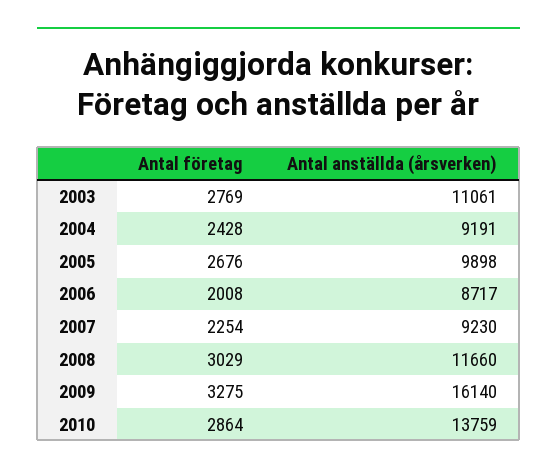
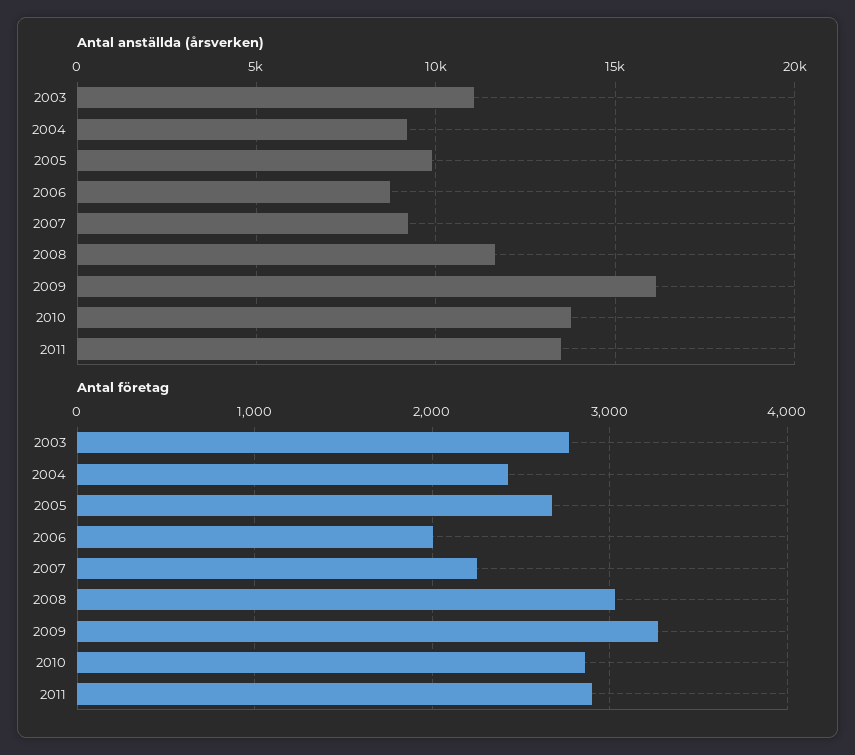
Antal anställda (årsverken), 2011: none -> 13500
Antal företag, 2011: none -> 2900

